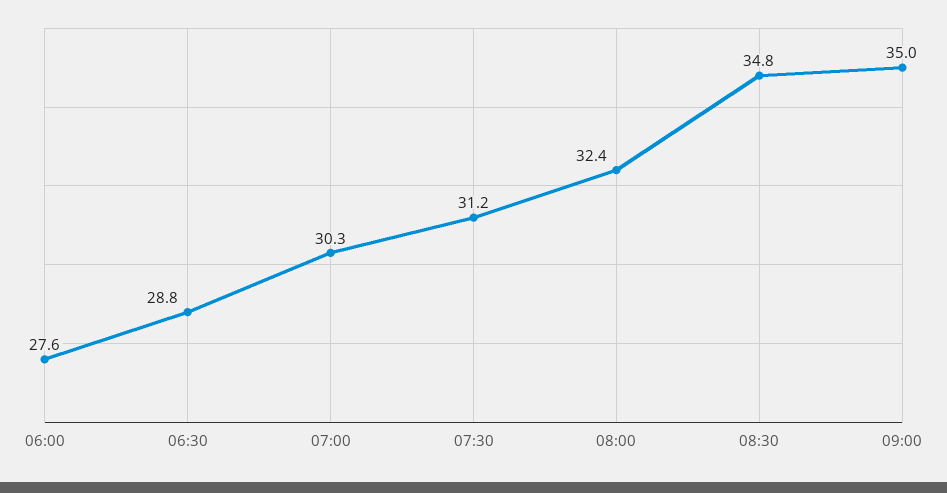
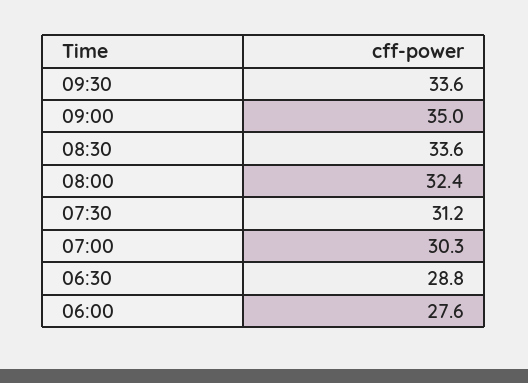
08:30: 34.8 -> 33.6
09:30: none -> 33.6

